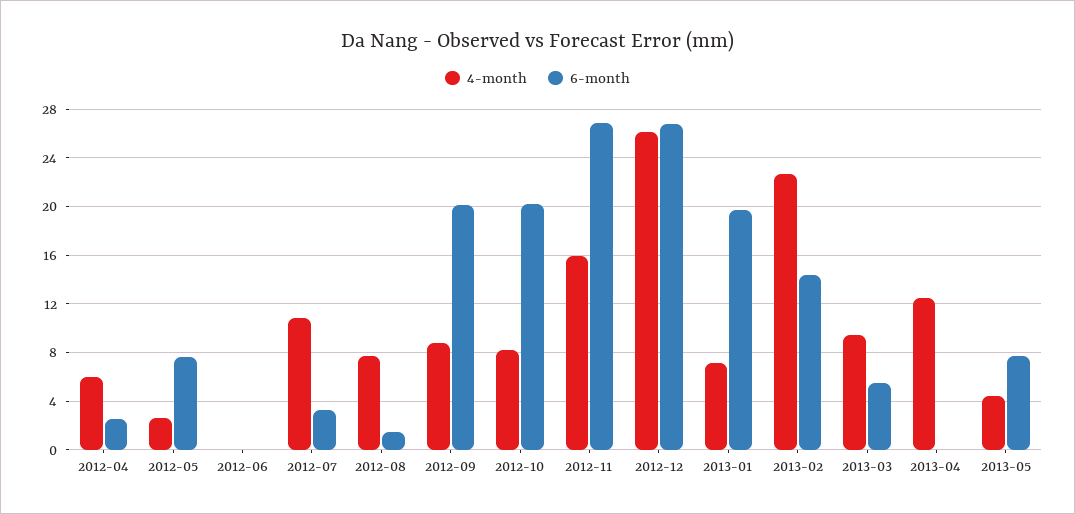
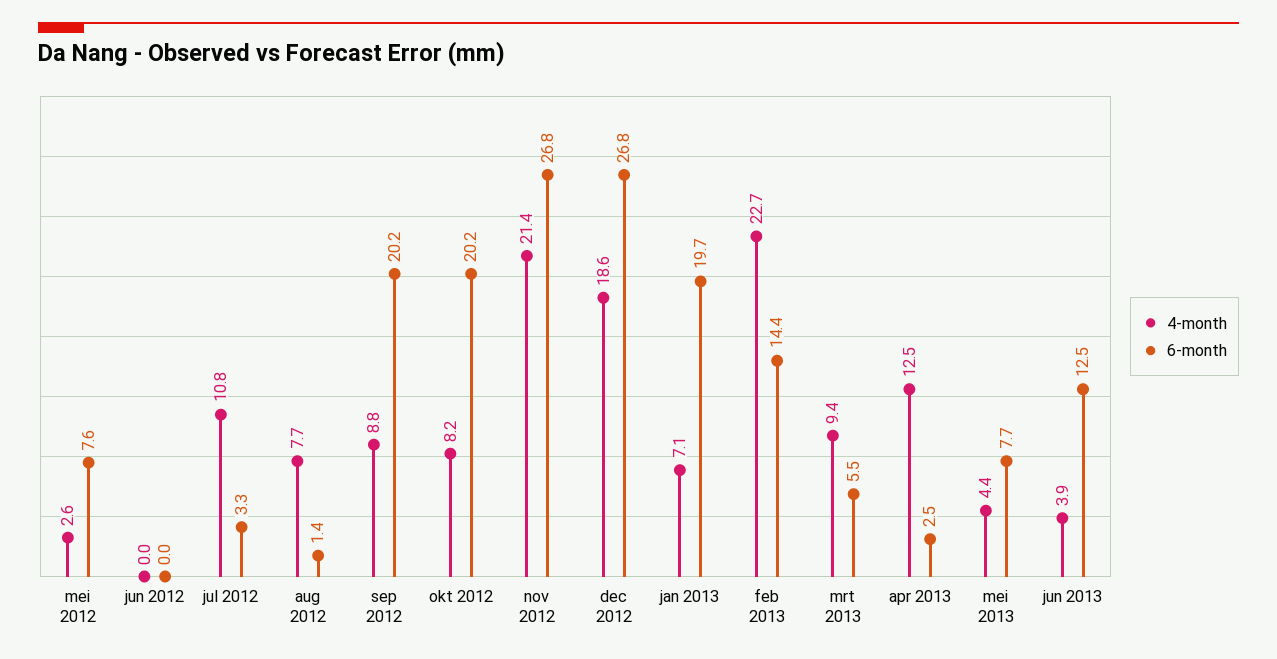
4-month, 2012-04: 6 -> none
6-month, 2012-04: 2.5 -> none
4-month, 2012-11: 16 -> 21.4
4-month, 2012-12: 26 -> 18.6
6-month, 2013-04: 0 -> 2.5
4-month, jun 2013: none -> 3.9
6-month, jun 2013: none -> 12.5

